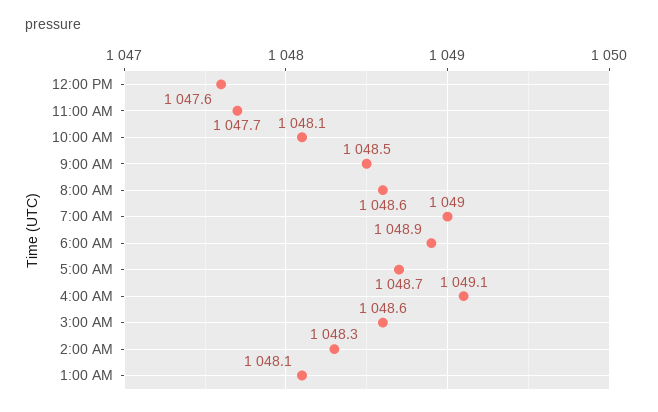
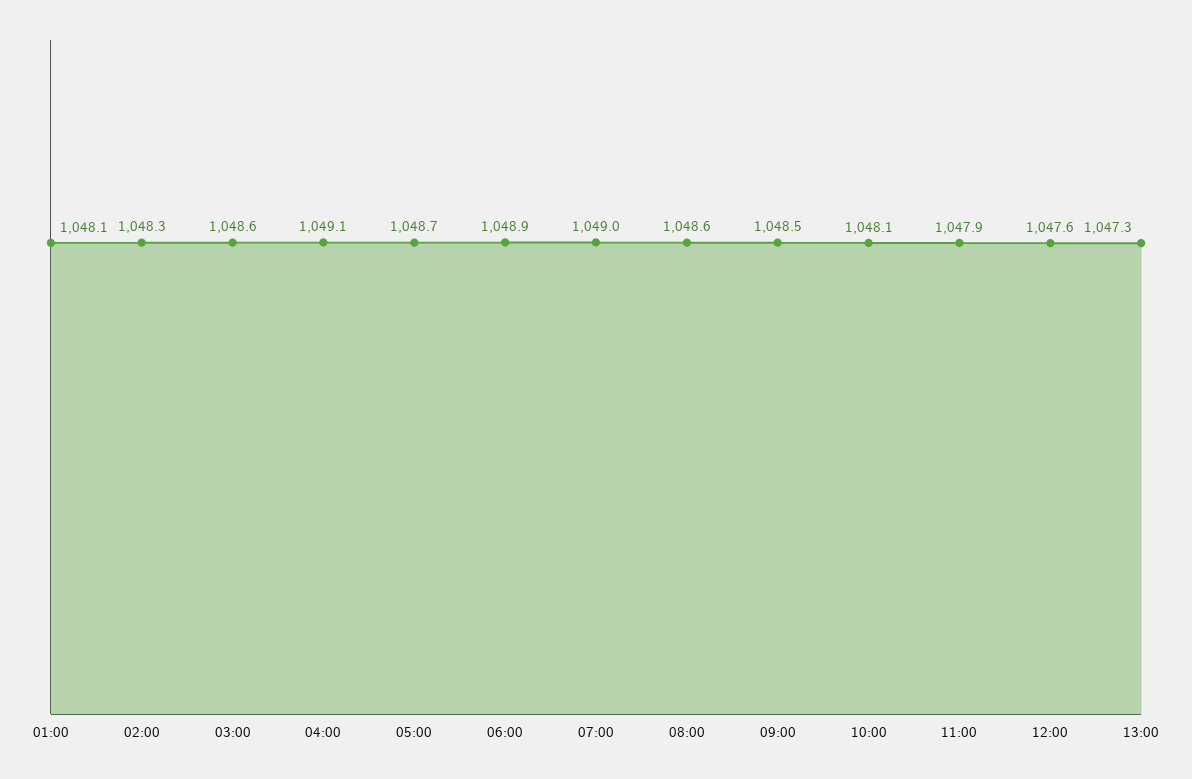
11:00 AM: 1047.7 -> 1047.9
13:00: none -> 1047.3

